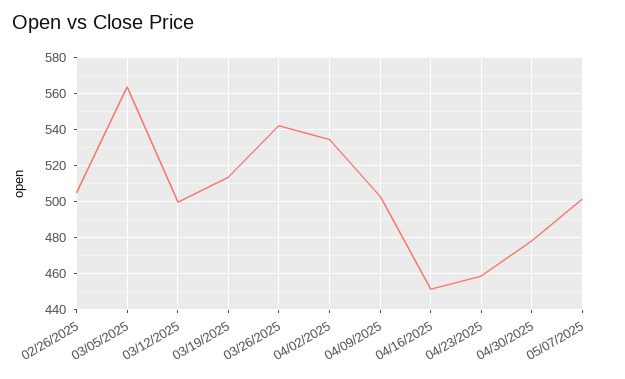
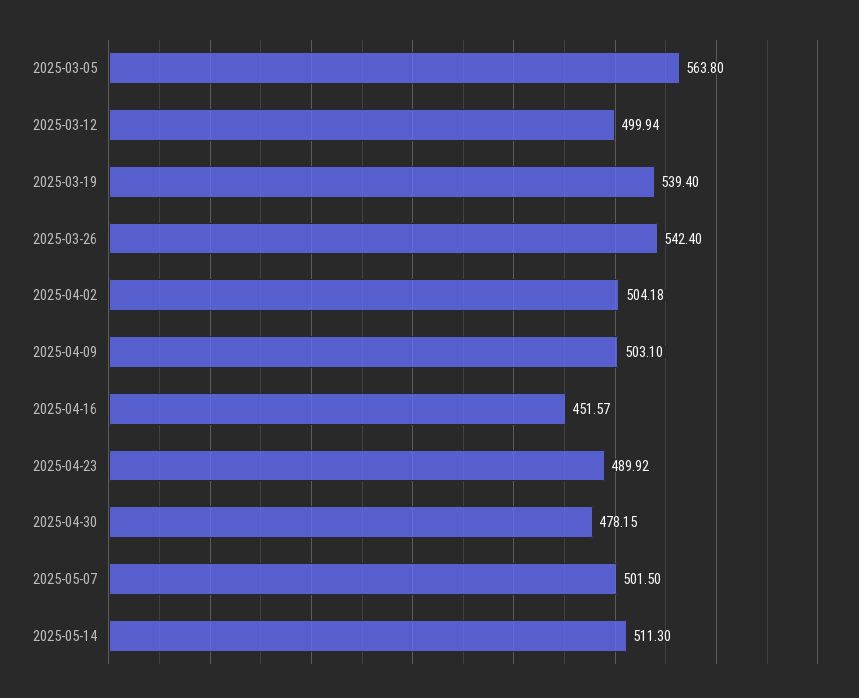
02/26/2025: 505 -> none
03/19/2025: 515 -> 539.4
04/02/2025: 535 -> 504.18
04/23/2025: 460 -> 489.92
2025-05-14: none -> 511.3

